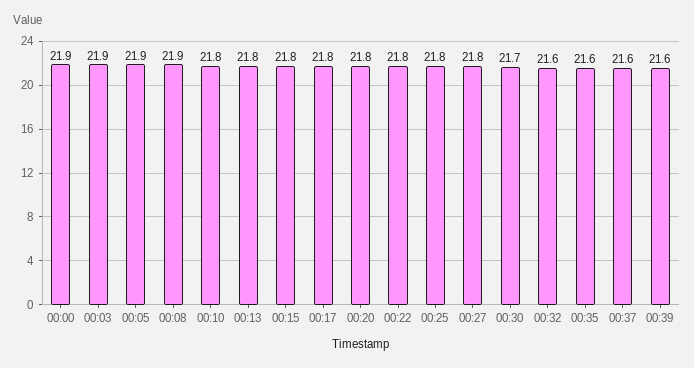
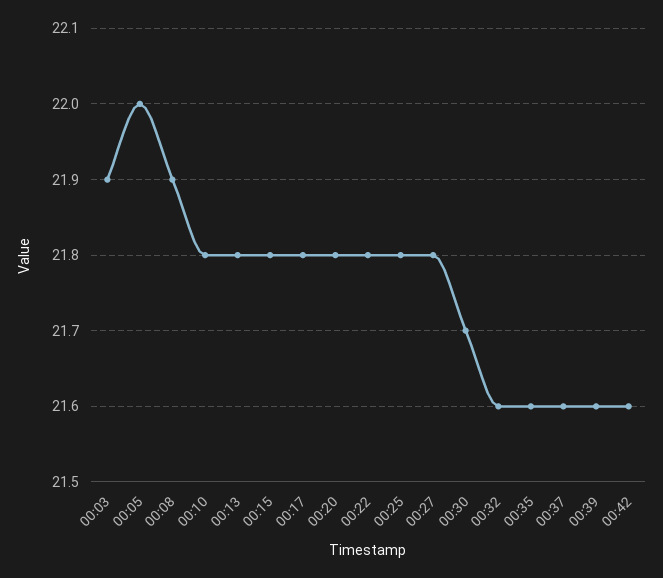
00:00: 21.9 -> none
00:05: 21.9 -> 22
00:42: none -> 21.6

